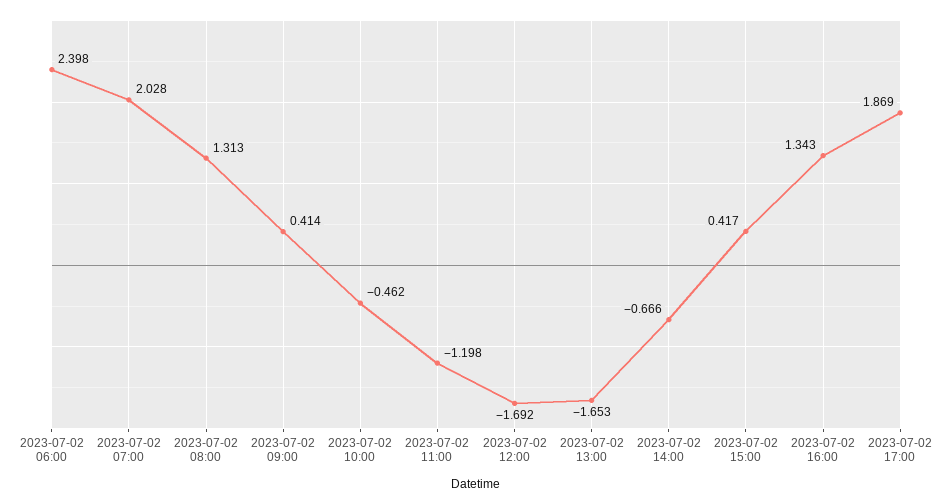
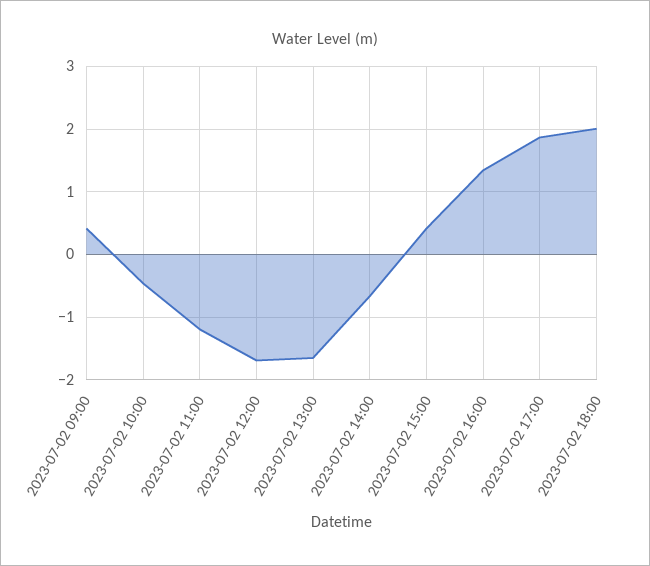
2023-07-02 06:00: 2.398 -> none
2023-07-02 07:00: 2.028 -> none
2023-07-02 08:00: 1.313 -> none
2023-07-02 18:00: none -> 2

